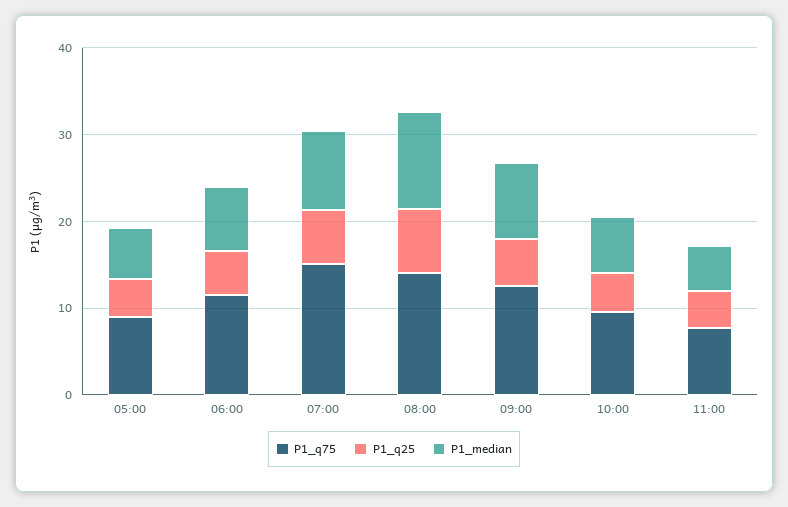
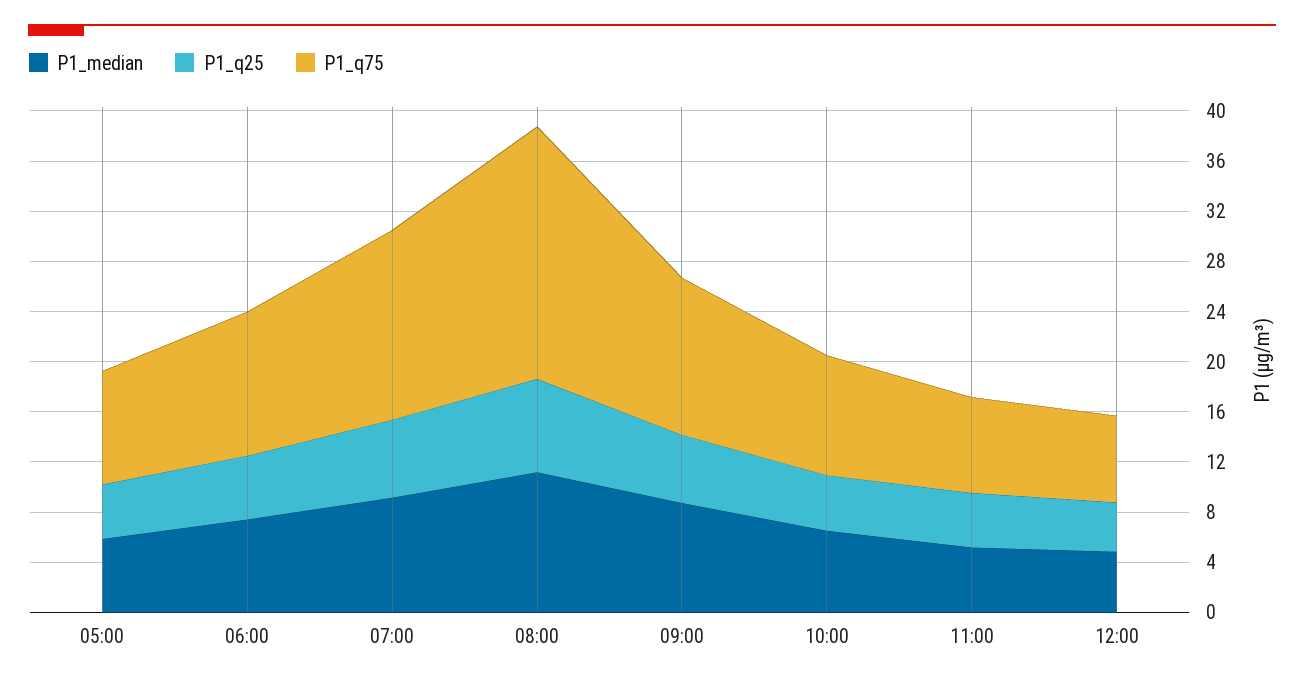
P1_q75, 08:00: 14 -> 20
P1_median, 12:00: none -> 5
P1_q25, 12:00: none -> 4
P1_q75, 12:00: none -> 7

